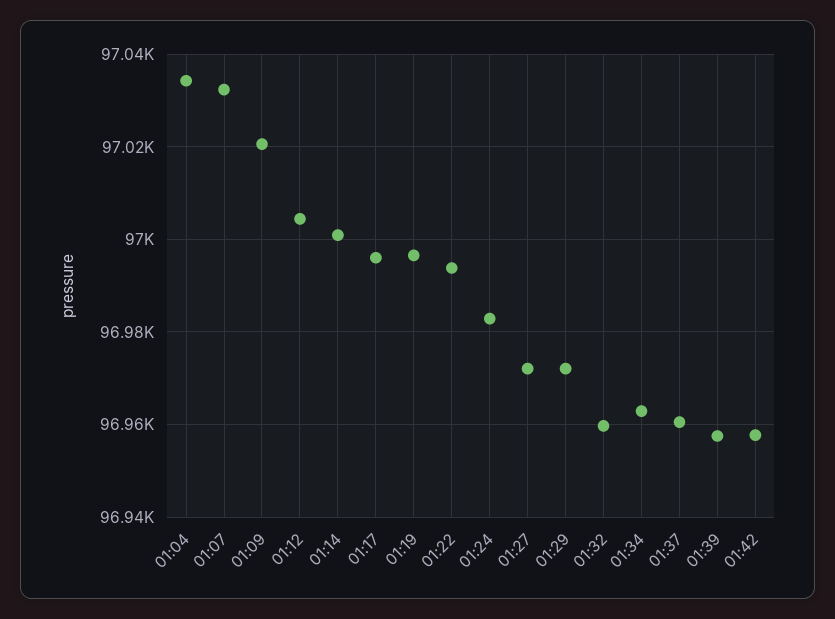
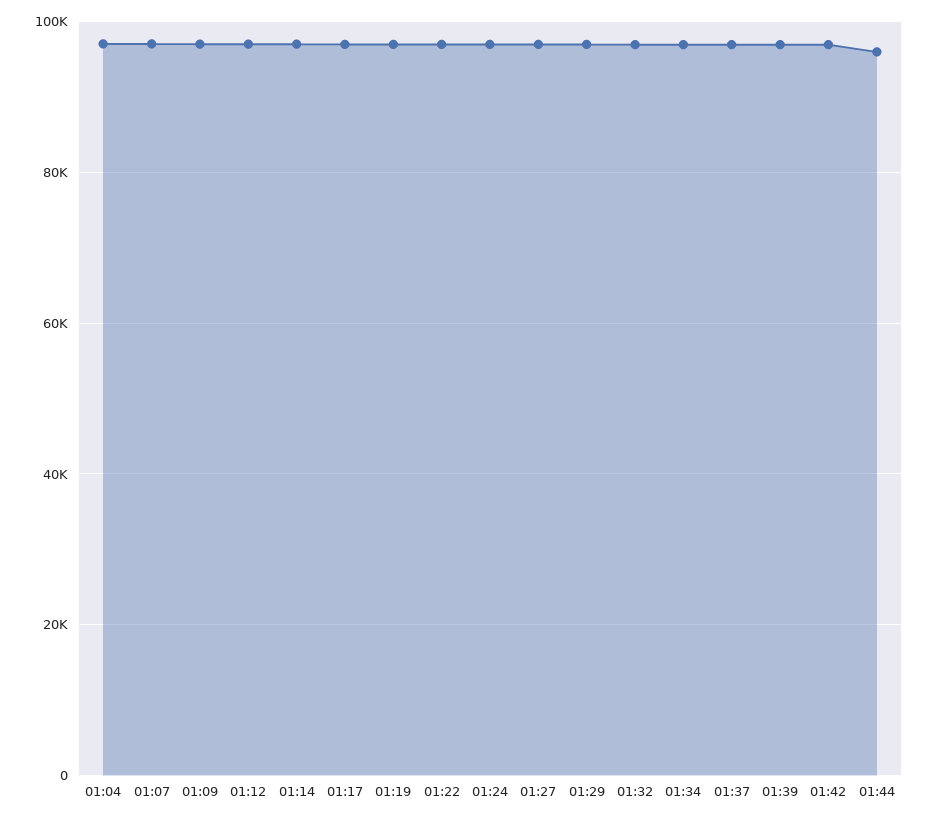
01:44: none -> 96000

